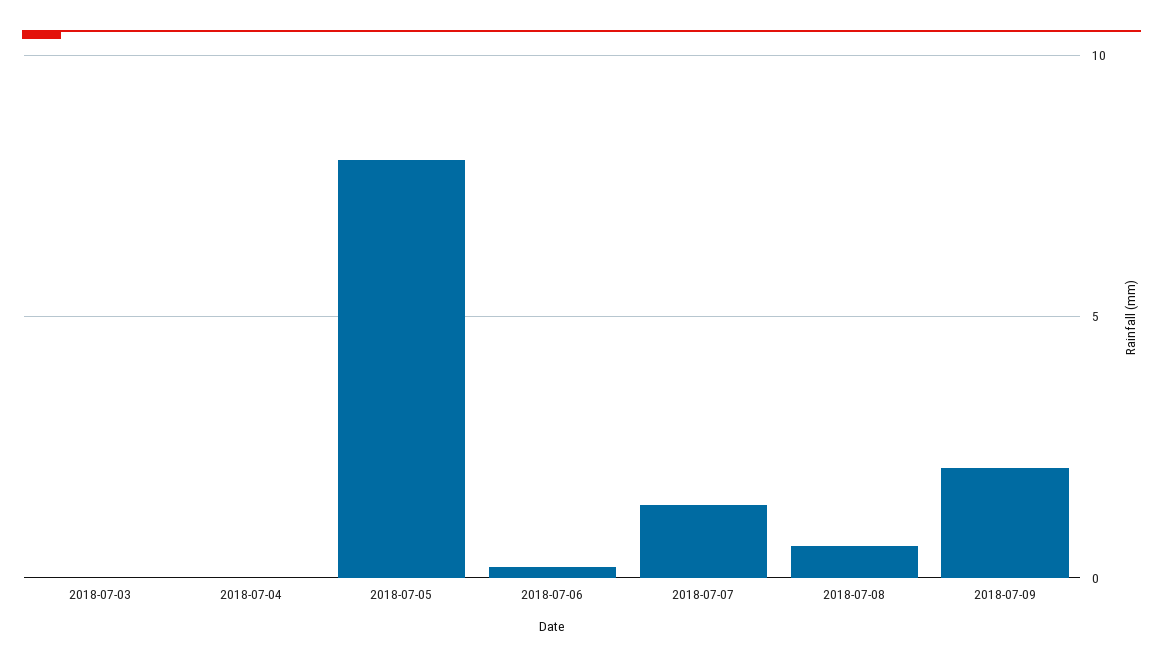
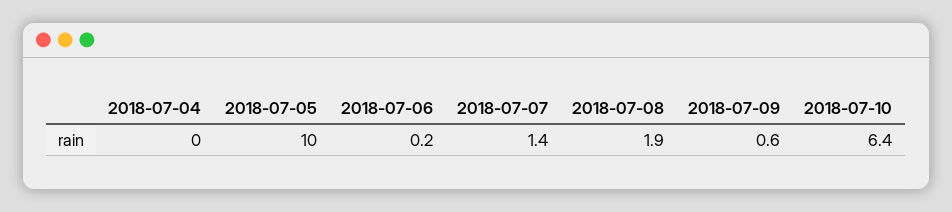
2018-07-03: 0 -> none
2018-07-05: 8 -> 10
2018-07-08: 0.5 -> 1.9
2018-07-09: 2 -> 0.6
2018-07-10: none -> 6.4

